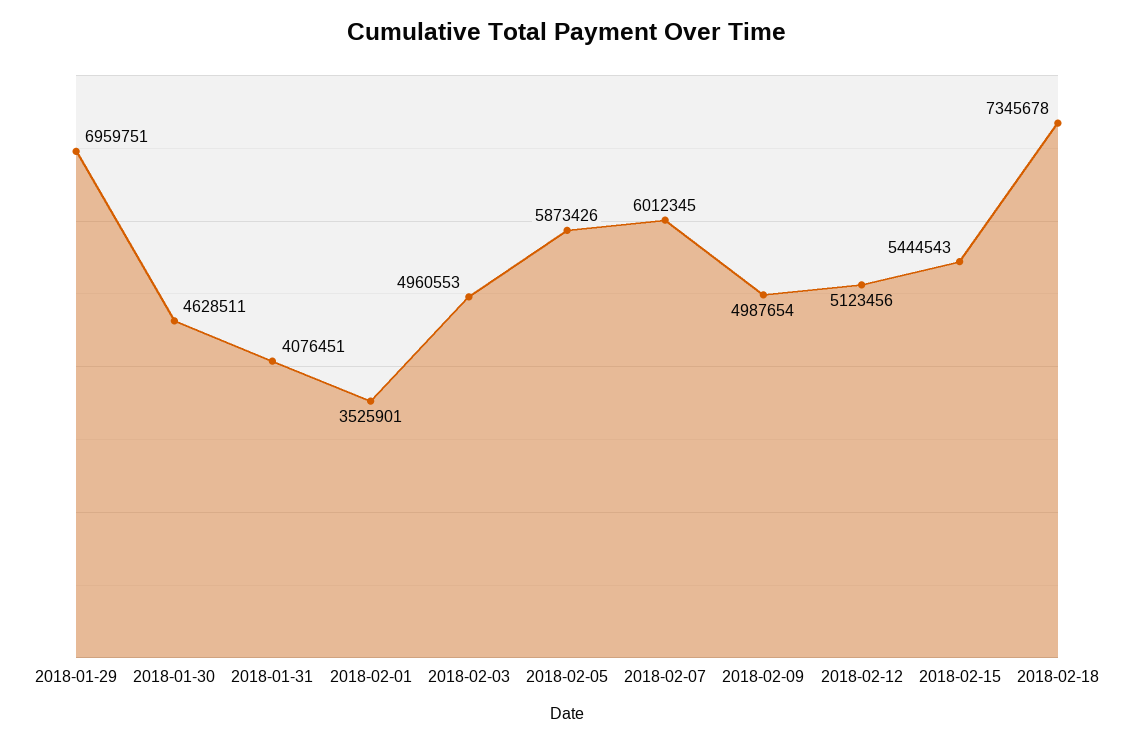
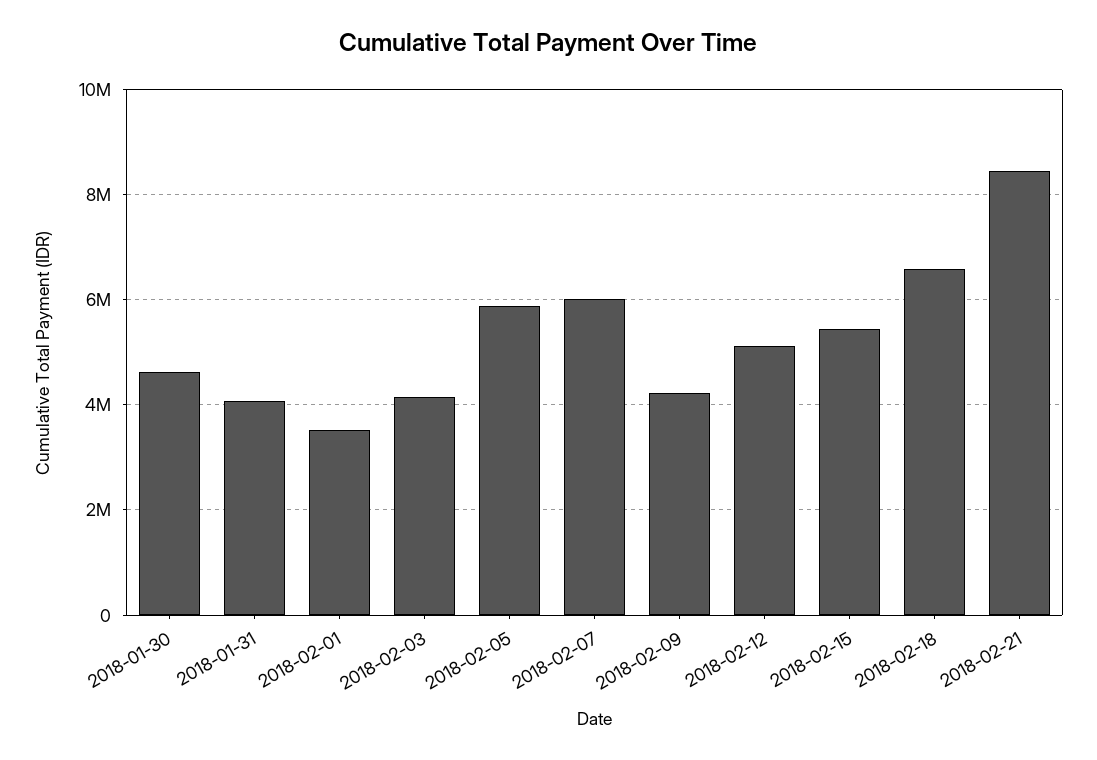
2018-01-29: 6959751 -> none
2018-02-03: 4960553 -> 4200000
2018-02-09: 4987654 -> 4200000
2018-02-18: 7345678 -> 6600000
2018-02-21: none -> 8400000

